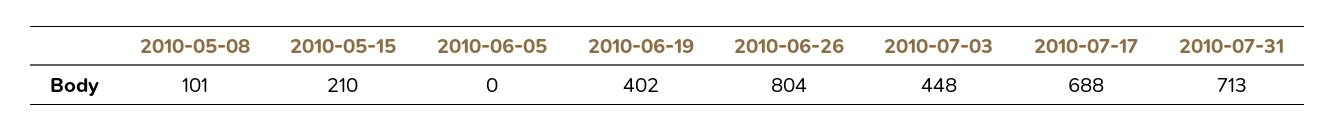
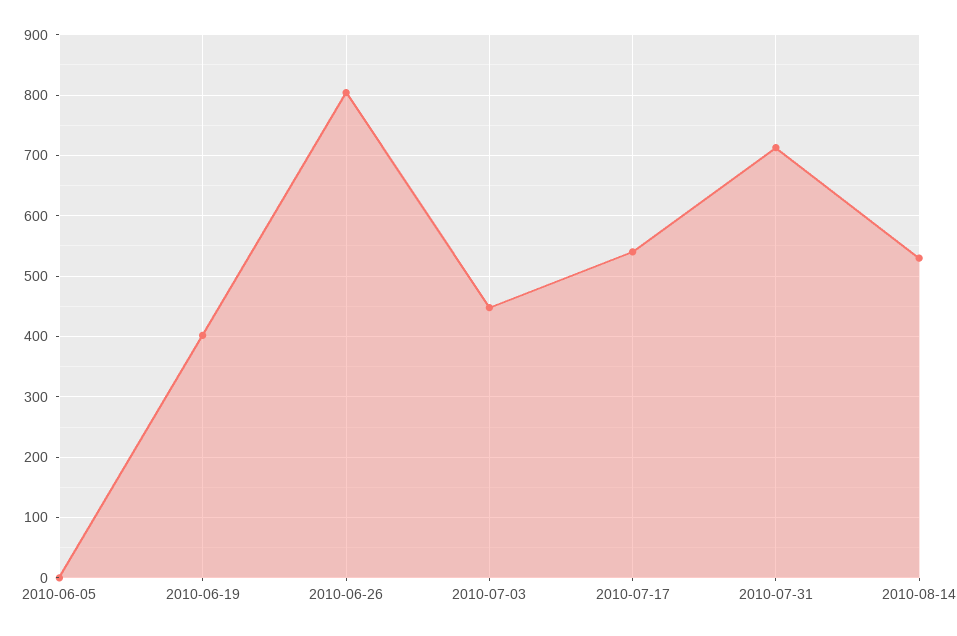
2010-05-08: 101 -> none
2010-05-15: 210 -> none
2010-07-17: 688 -> 540
2010-08-14: none -> 530

